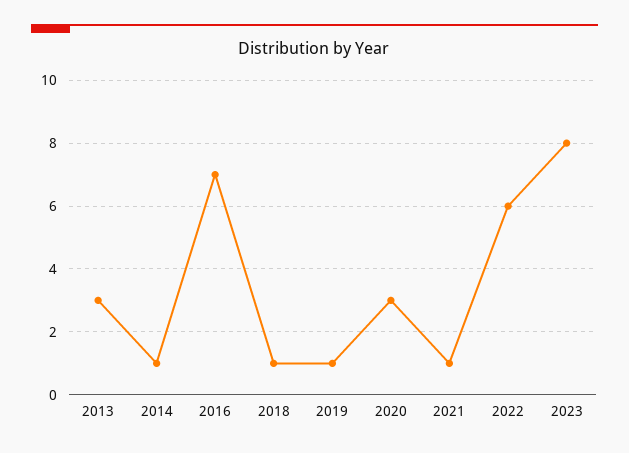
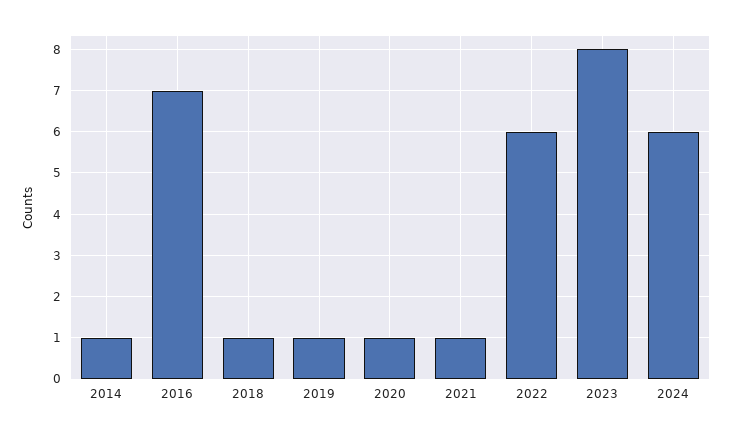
2013: 3 -> none
2020: 3 -> 1
2024: none -> 6

